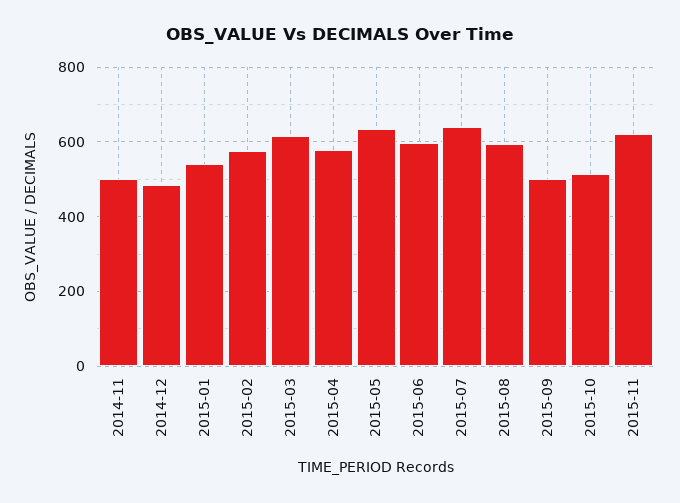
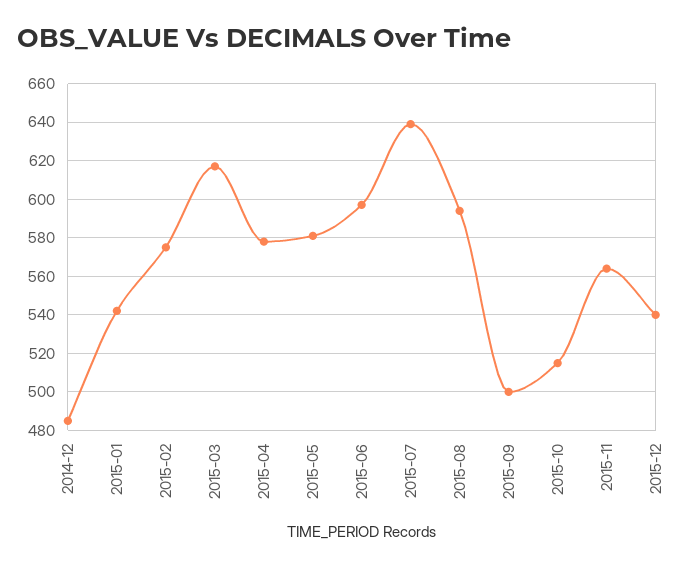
2014-11: 500 -> none
2015-05: 640 -> 580
2015-11: 620 -> 565
2015-12: none -> 540

